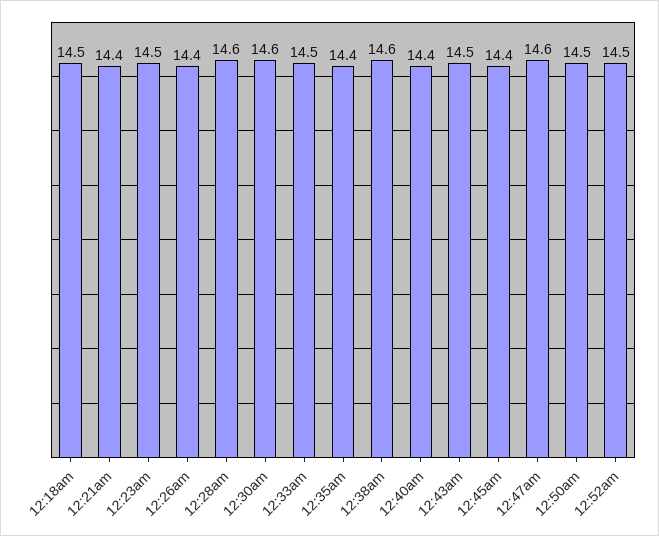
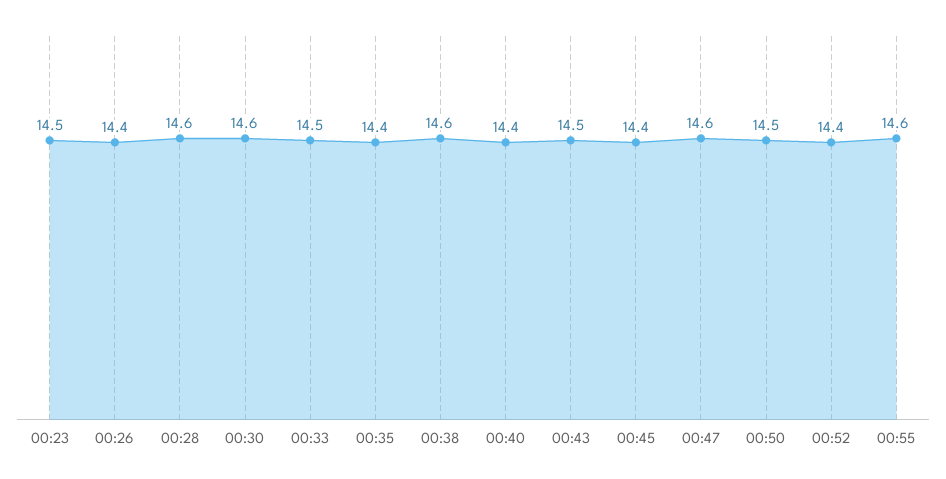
12:18am: 14.5 -> none
12:21am: 14.4 -> none
12:52am: 14.5 -> 14.4
00:55: none -> 14.6

